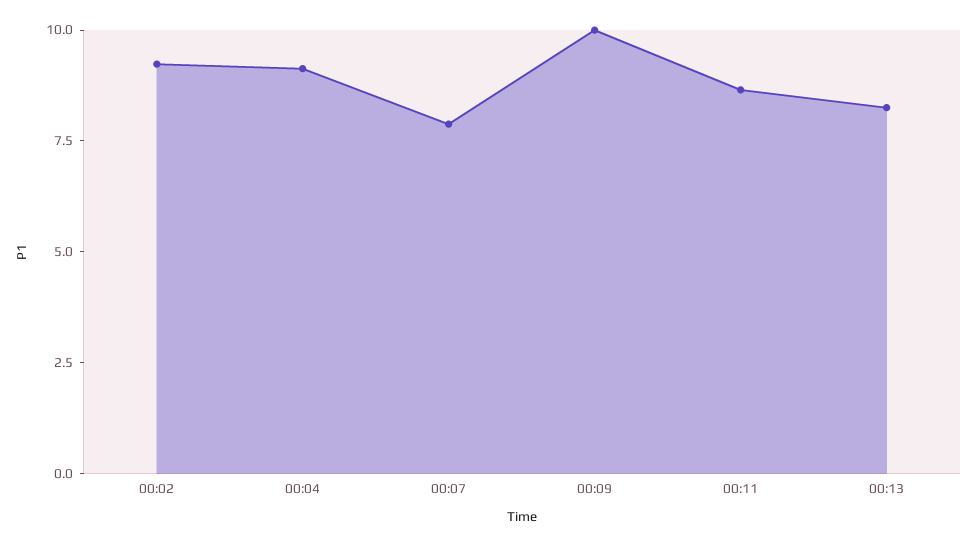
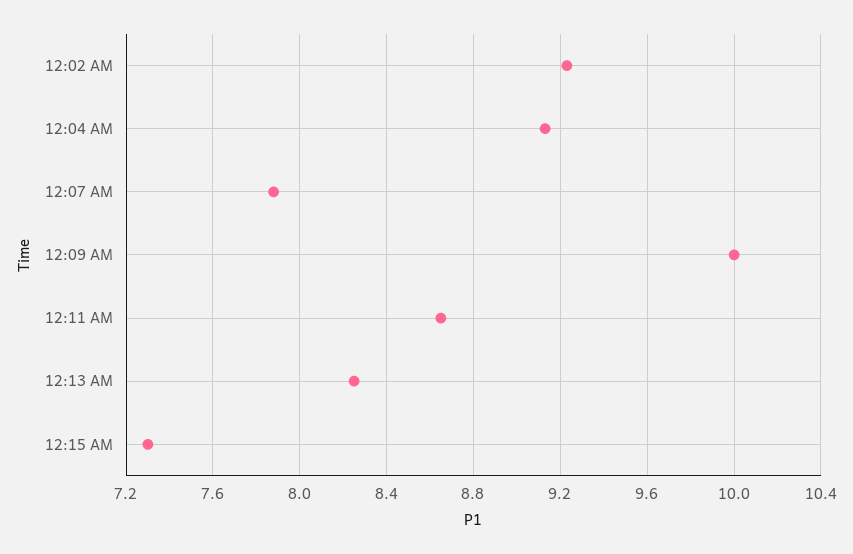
12:15 AM: none -> 7.3

